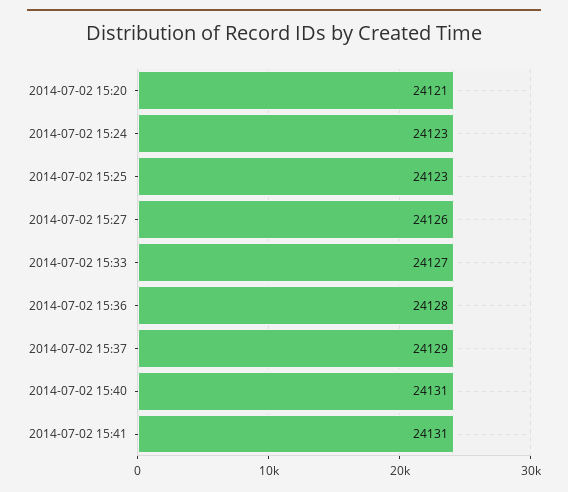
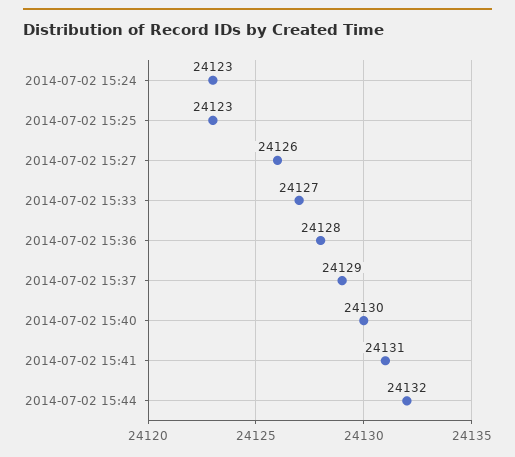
2014-07-02 15:20: 24121 -> none
2014-07-02 15:40: 24131 -> 24130
2014-07-02 15:44: none -> 24132

